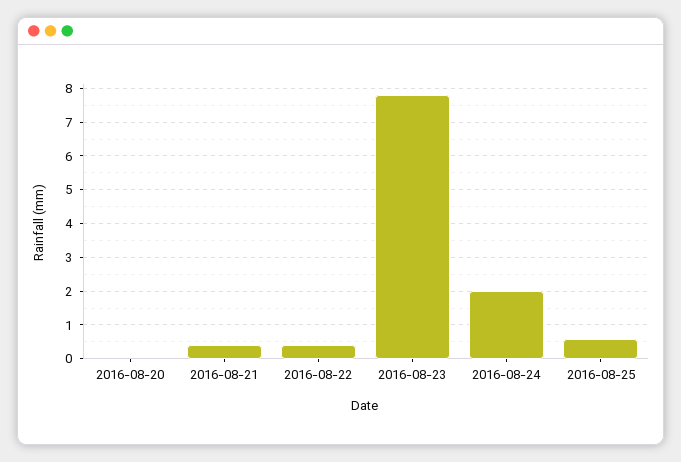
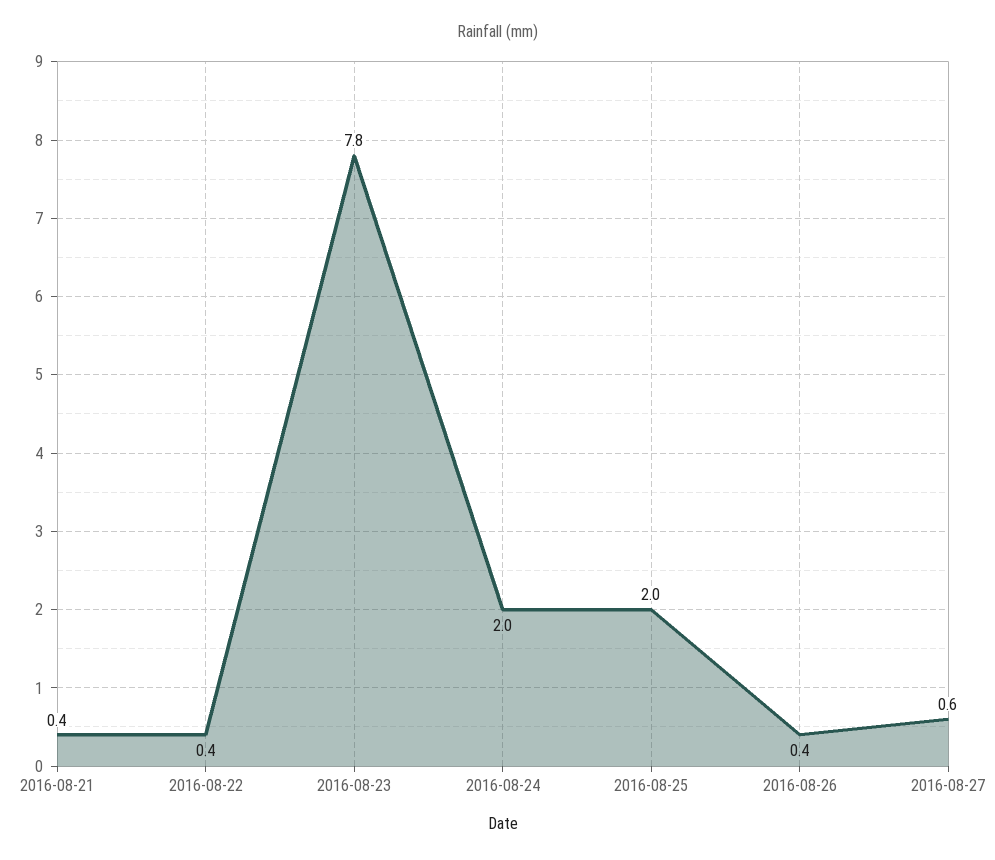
2016-08-20: 0 -> none
2016-08-25: 0.5 -> 2
2016-08-26: none -> 0.4
2016-08-27: none -> 0.6

